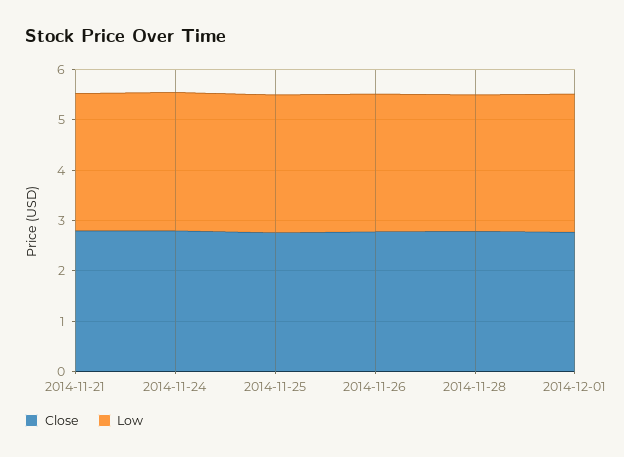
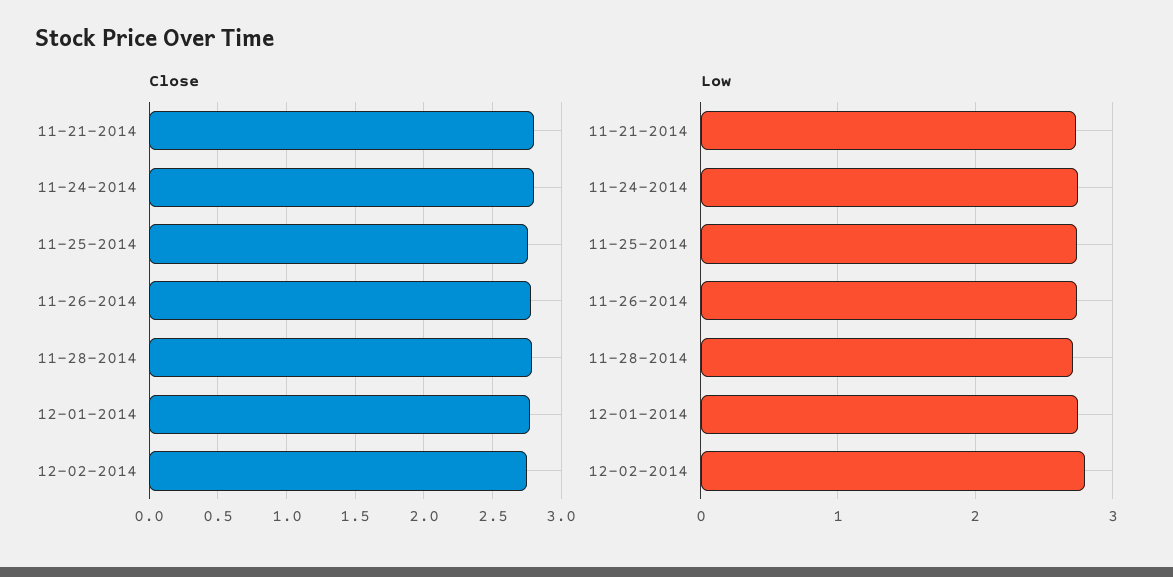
Close, 12-02-2014: none -> 2.75
Low, 12-02-2014: none -> 2.8

